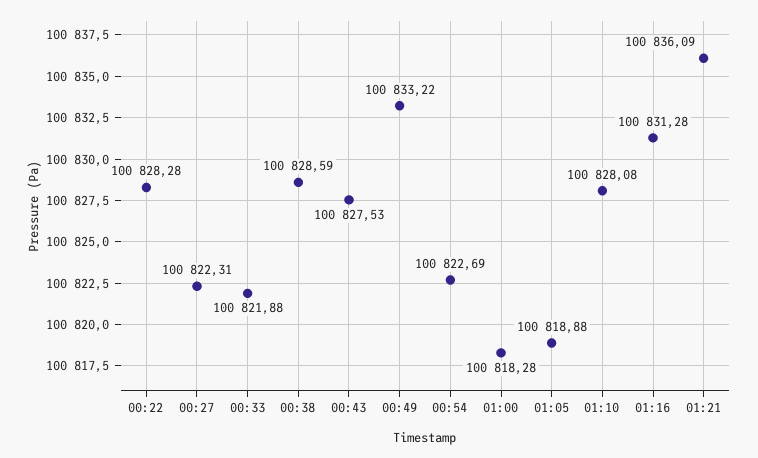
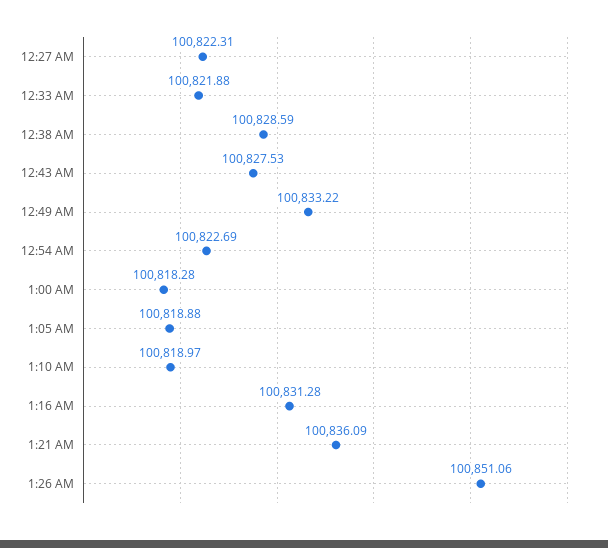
00:22: 100828.28 -> none
01:10: 100828.08 -> 100818.97
1:26 AM: none -> 100851.06

